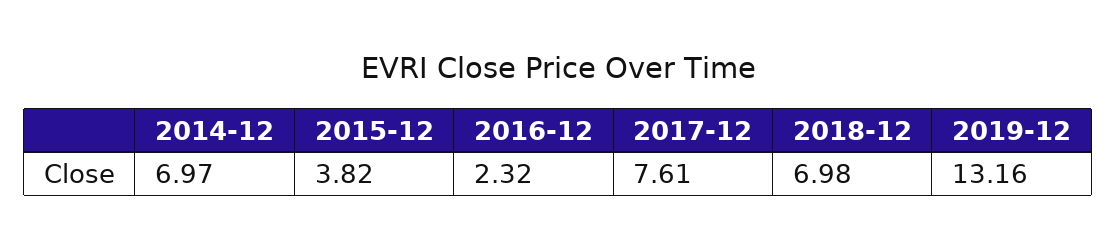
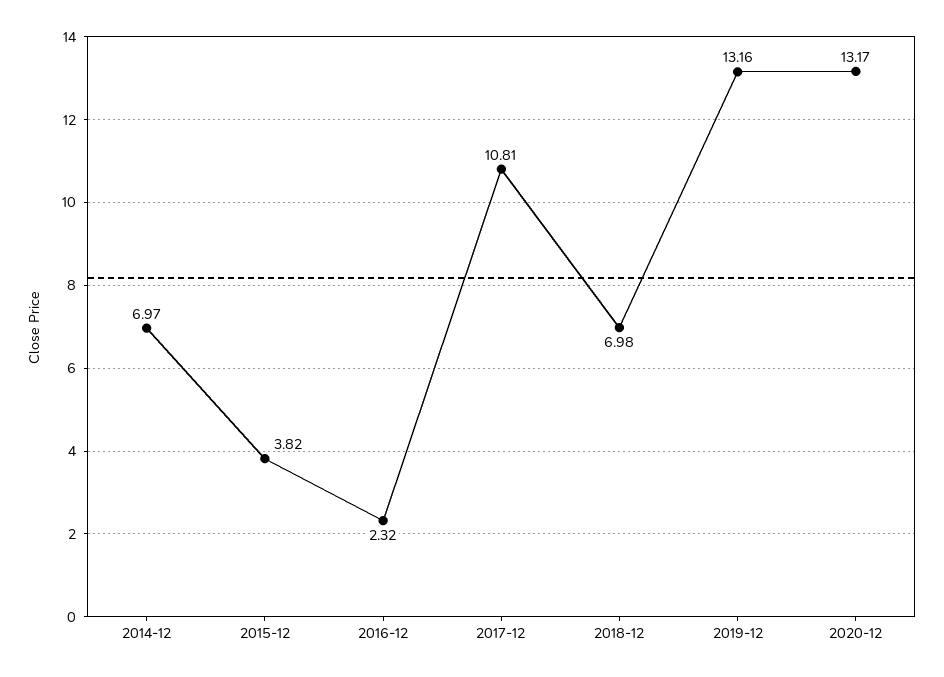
2017-12: 7.61 -> 10.81
2020-12: none -> 13.17

